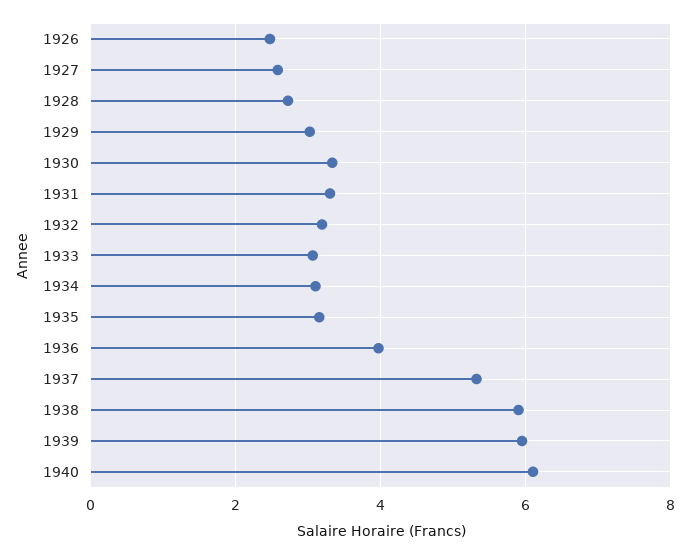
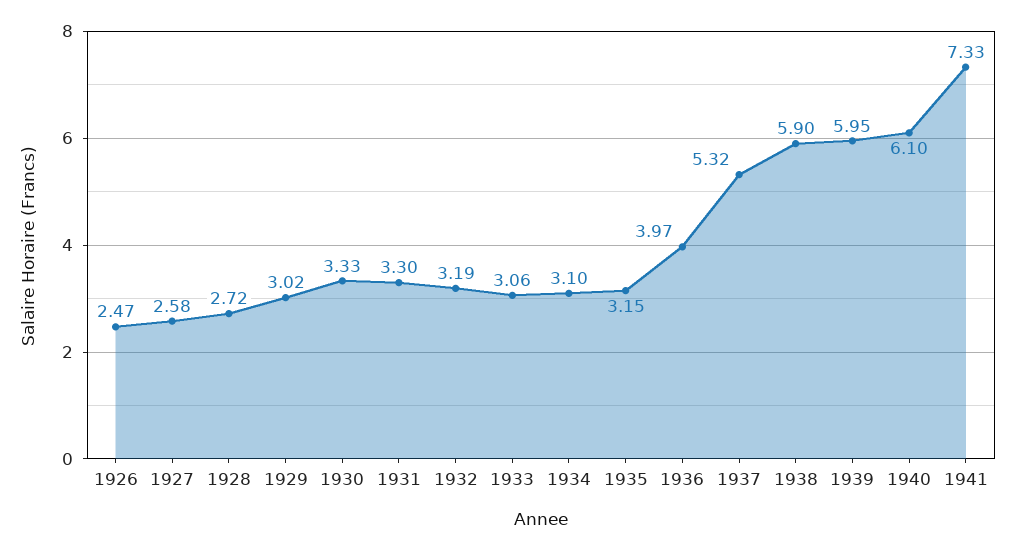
1941: none -> 7.33

